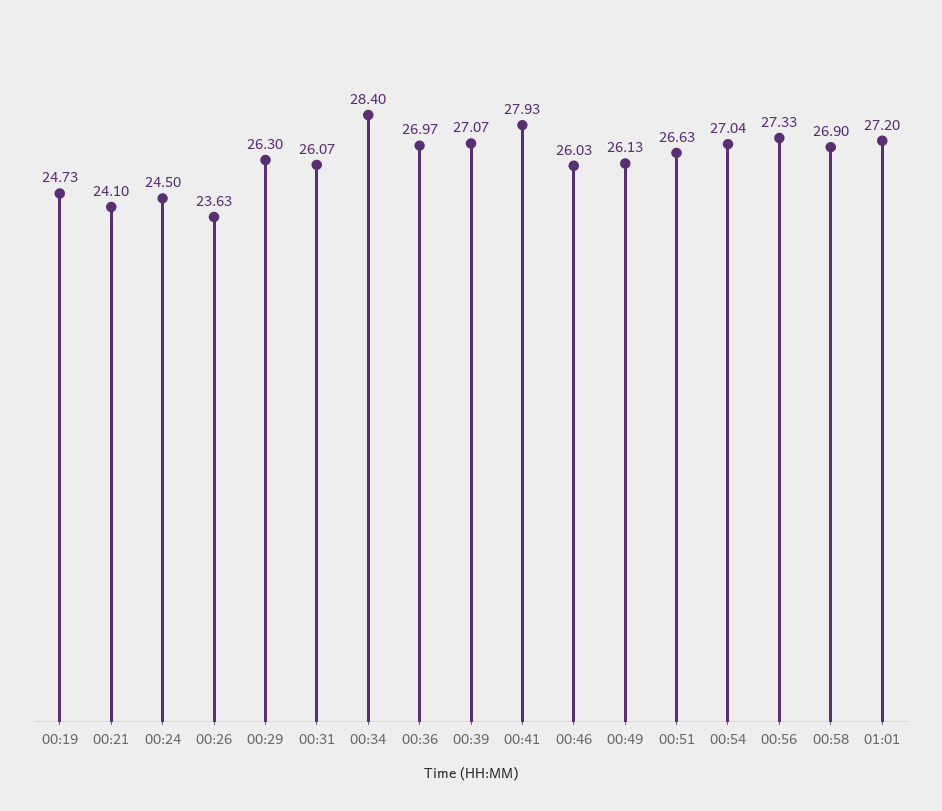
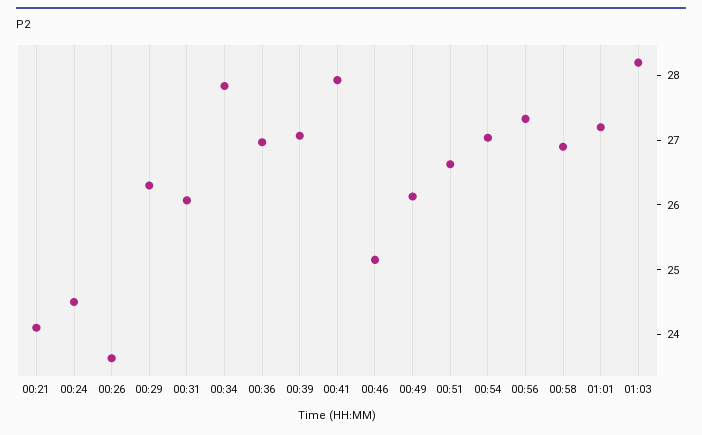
00:19: 24.73 -> none
00:34: 28.4 -> 27.8
00:46: 26.03 -> 25.2
01:03: none -> 28.2

